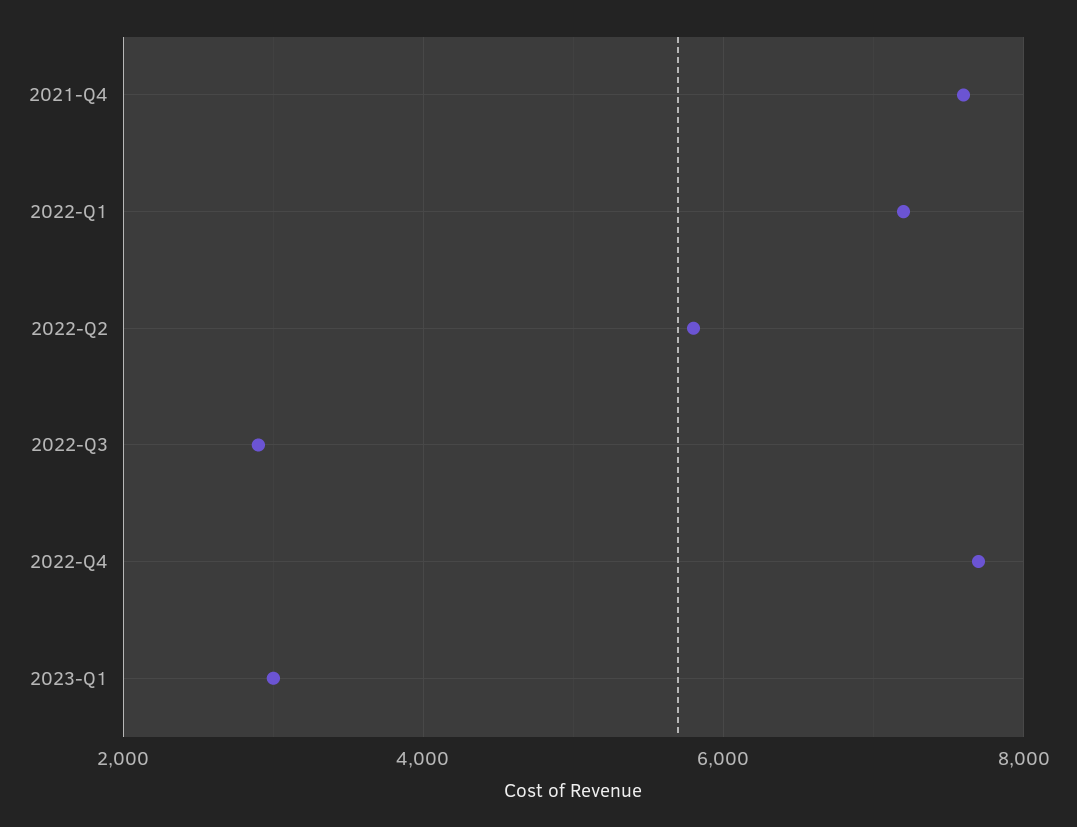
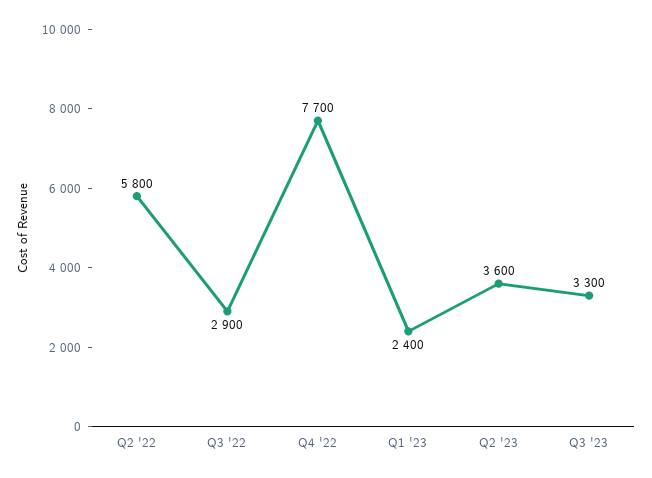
2021-Q4: 7600 -> none
2022-Q1: 7200 -> none
2023-Q1: 3000 -> 2400
Q2 '23: none -> 3600
Q3 '23: none -> 3300

